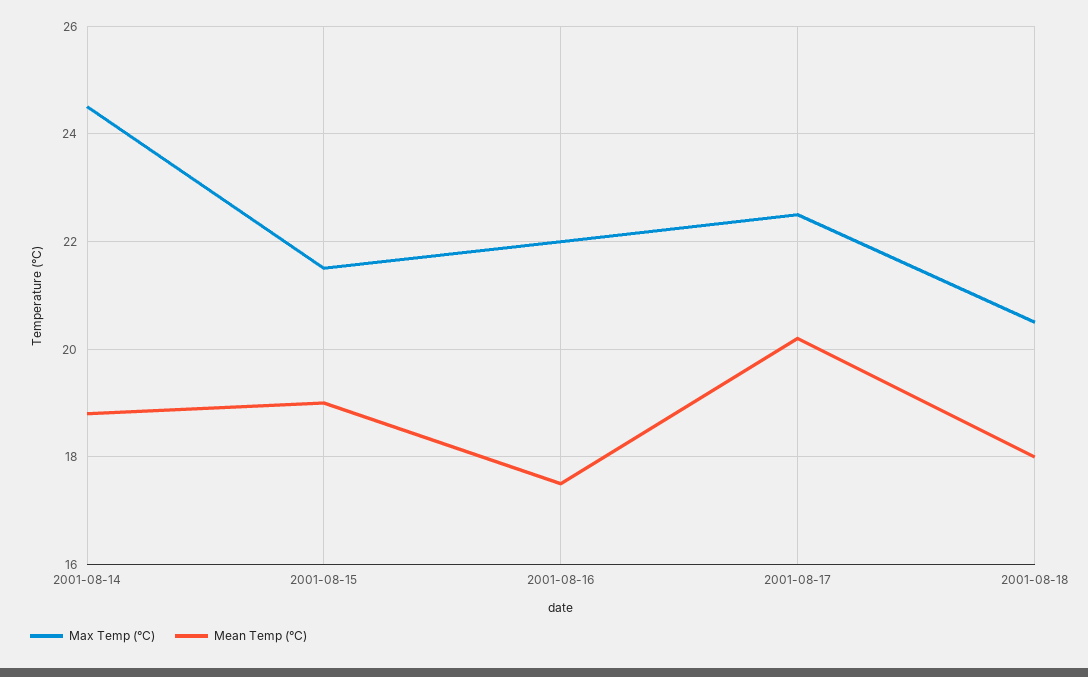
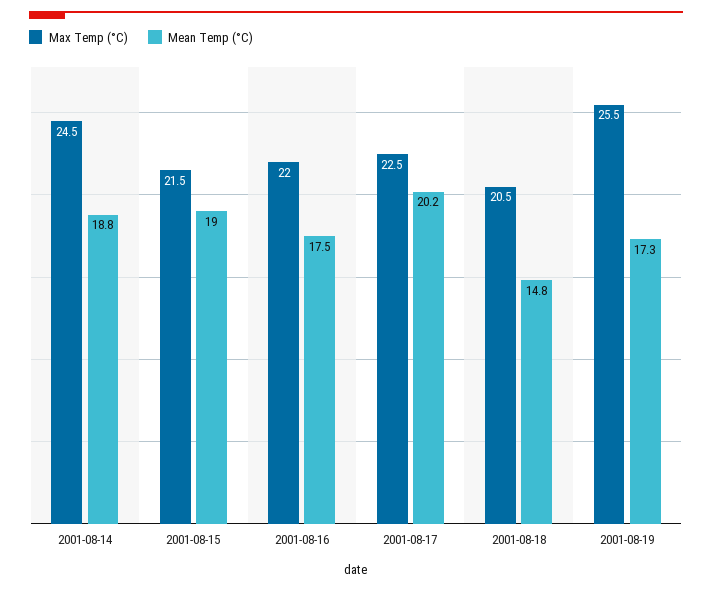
Mean Temp (°C), 2001-08-18: 18 -> 14.8
Max Temp (°C), 2001-08-19: none -> 25.5
Mean Temp (°C), 2001-08-19: none -> 17.3

